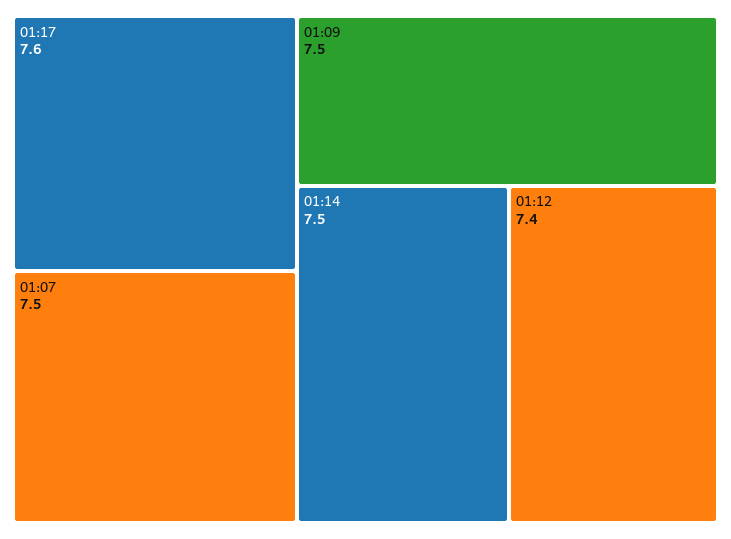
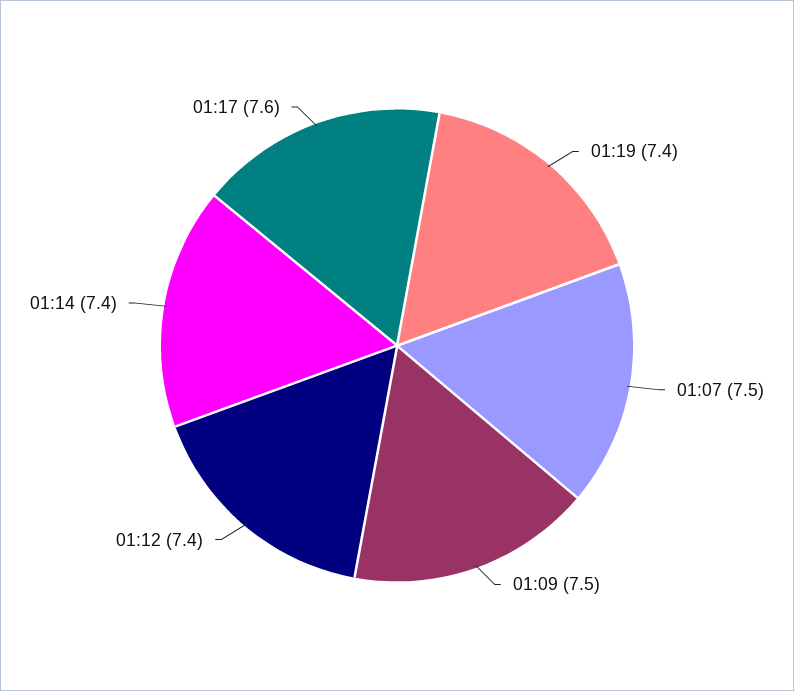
01:14: 7.5 -> 7.4
01:19: none -> 7.4

